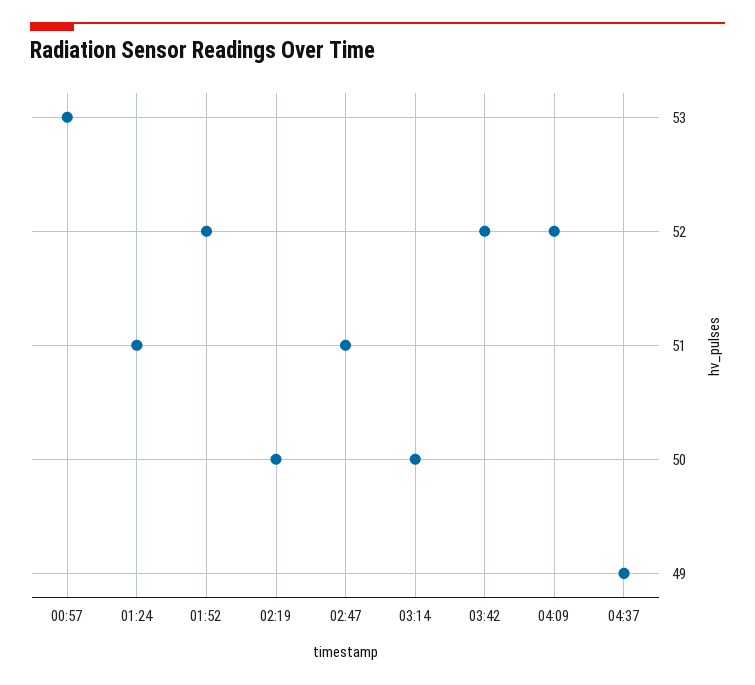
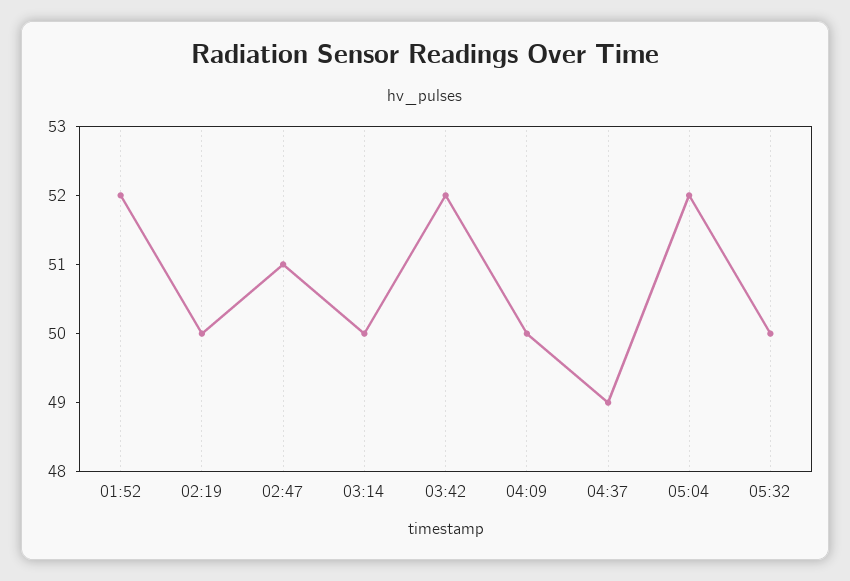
00:57: 53 -> none
01:24: 51 -> none
04:09: 52 -> 50
05:04: none -> 52
05:32: none -> 50

